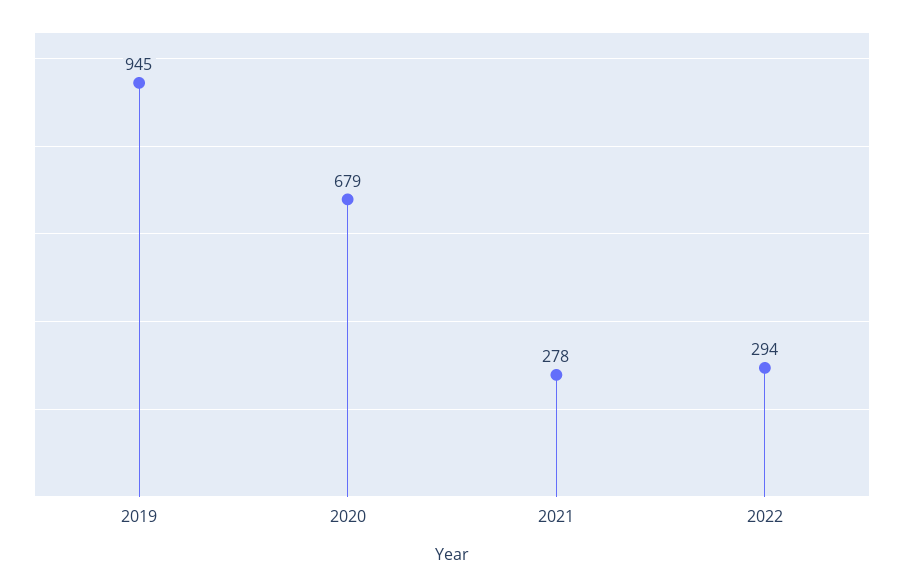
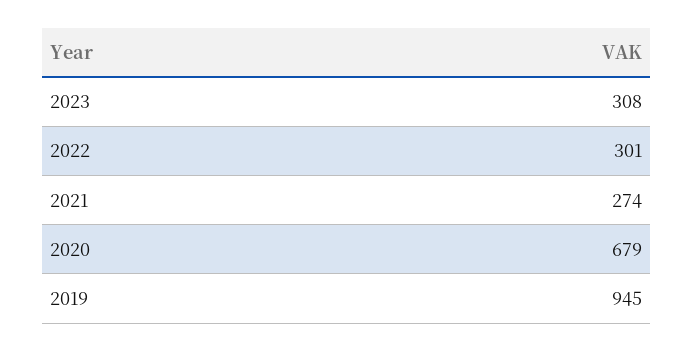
2021: 278 -> 274
2022: 294 -> 301
2023: none -> 308

